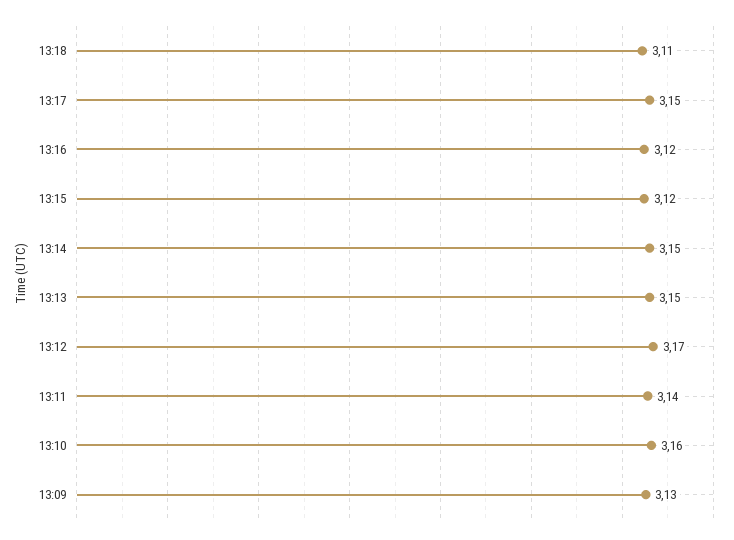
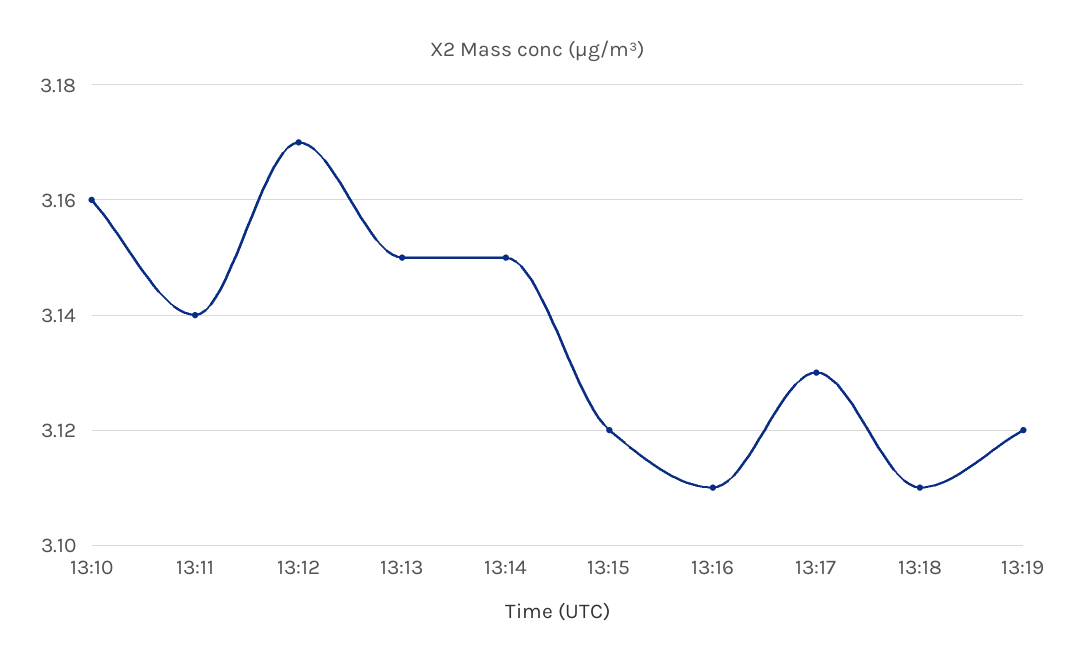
13:17: 3.15 -> 3.13
13:16: 3.12 -> 3.11
13:09: 3.13 -> none
13:19: none -> 3.12

